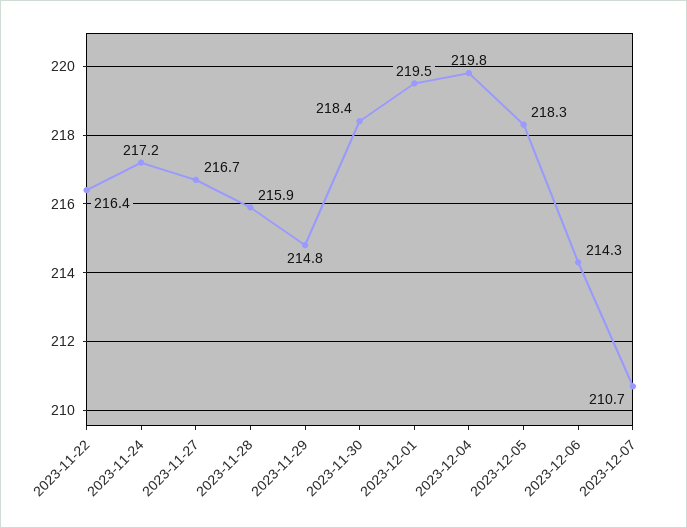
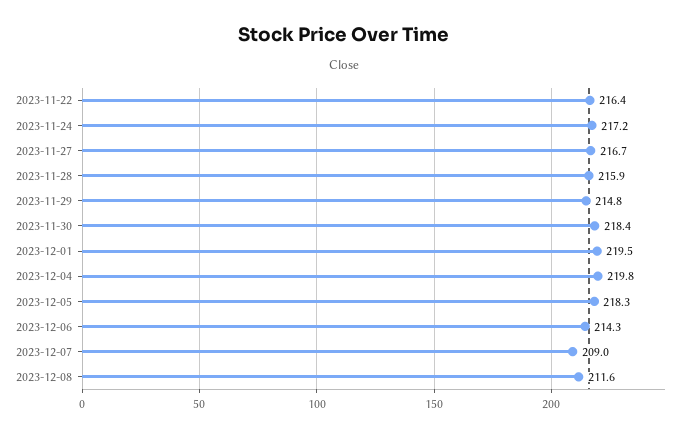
2023-12-07: 210.7 -> 209
2023-12-08: none -> 211.6

